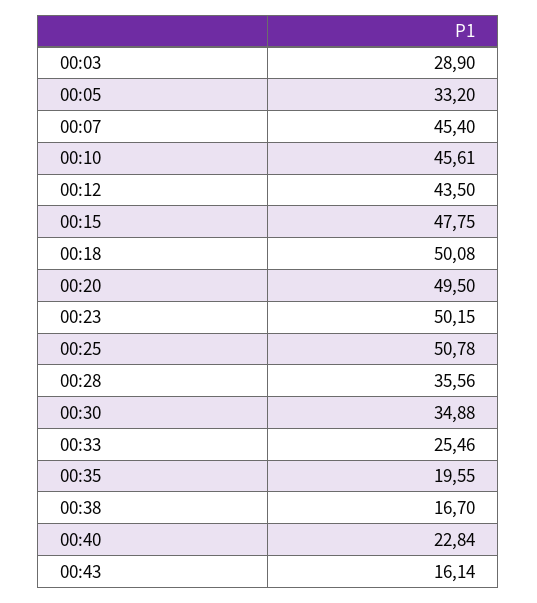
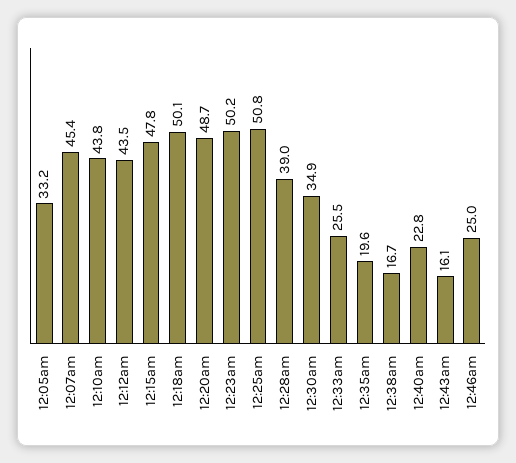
00:03: 28.9 -> none
00:10: 45.61 -> 43.8
00:20: 49.5 -> 48.7
00:28: 35.56 -> 39
12:46am: none -> 25

